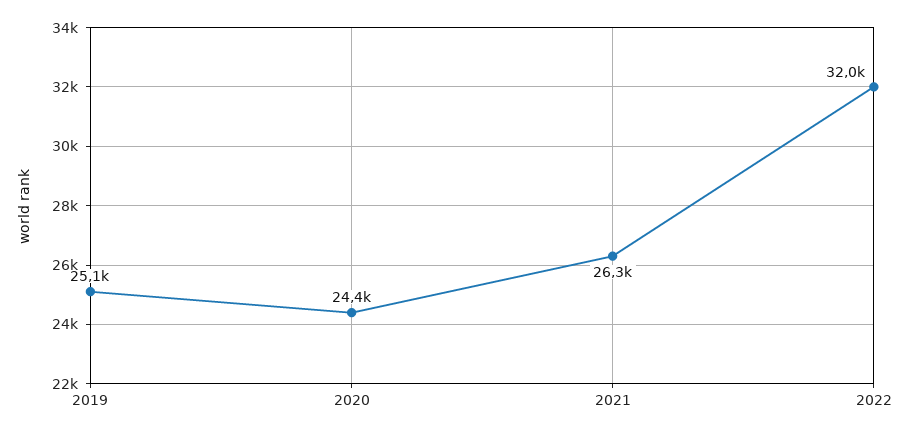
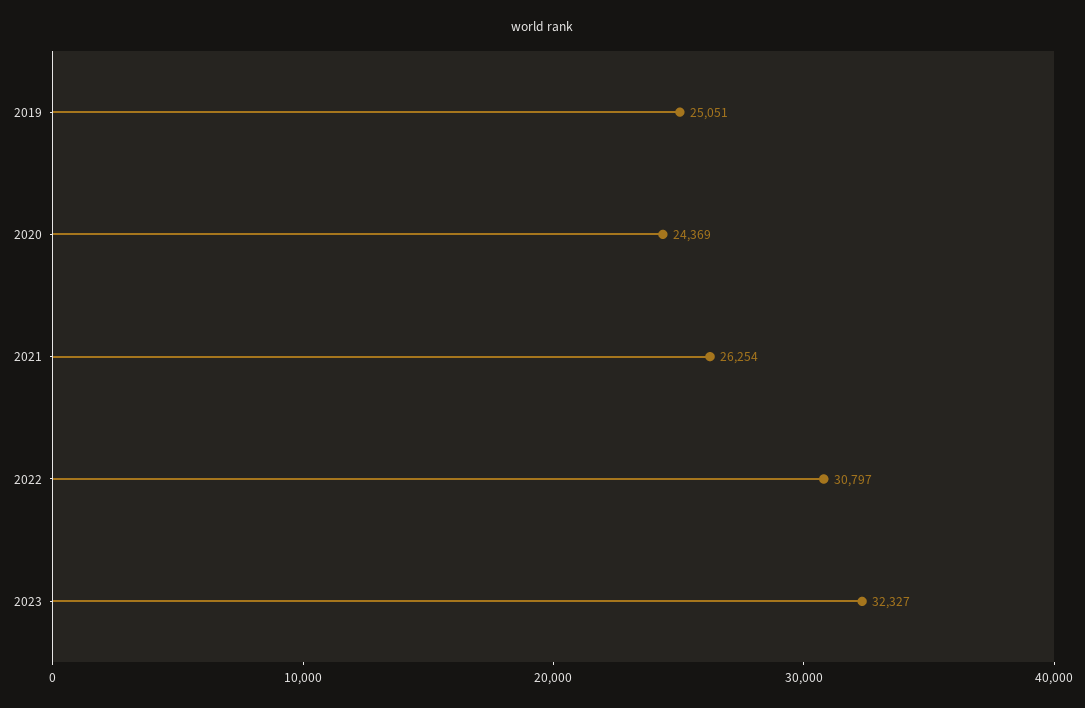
2022: 32000 -> 30797
2023: none -> 32327

